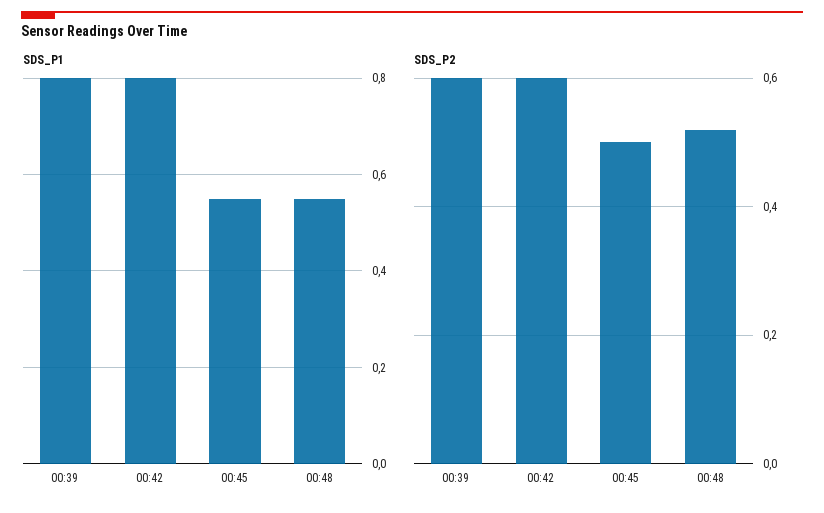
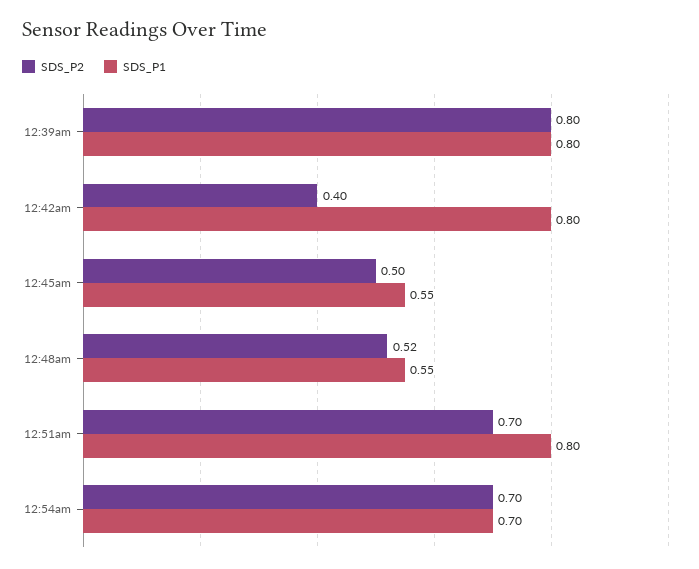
SDS_P2, 00:39: 0.6 -> 0.8
SDS_P2, 00:42: 0.6 -> 0.4
SDS_P2, 12:51am: none -> 0.7
SDS_P1, 12:51am: none -> 0.8
SDS_P2, 12:54am: none -> 0.7
SDS_P1, 12:54am: none -> 0.7

